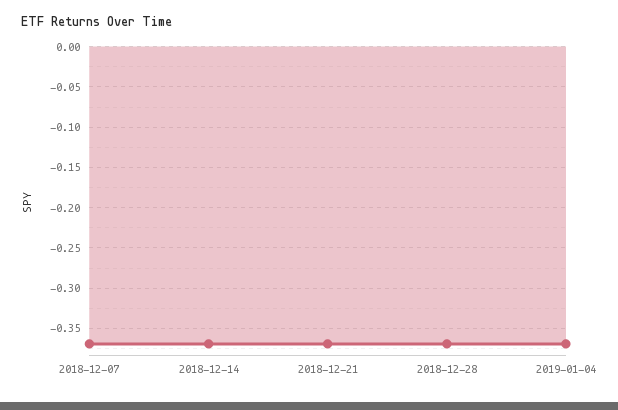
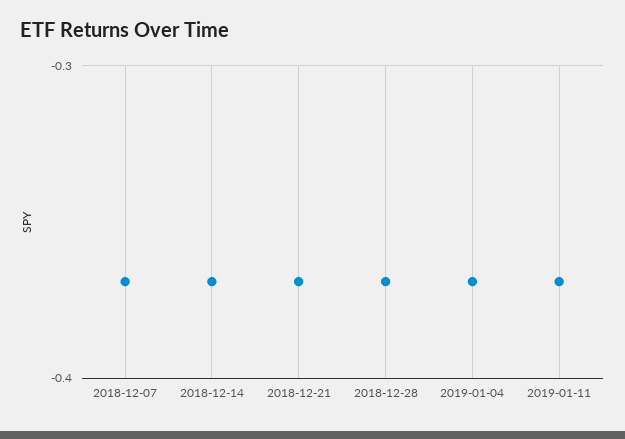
2019-01-11: none -> -0.37

